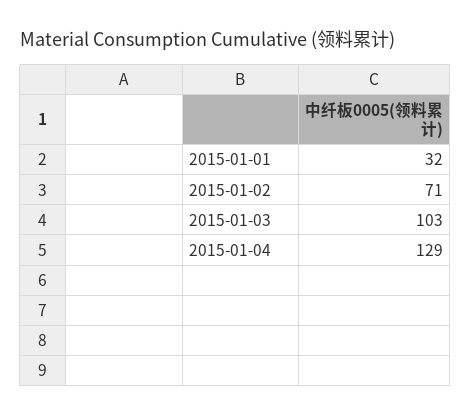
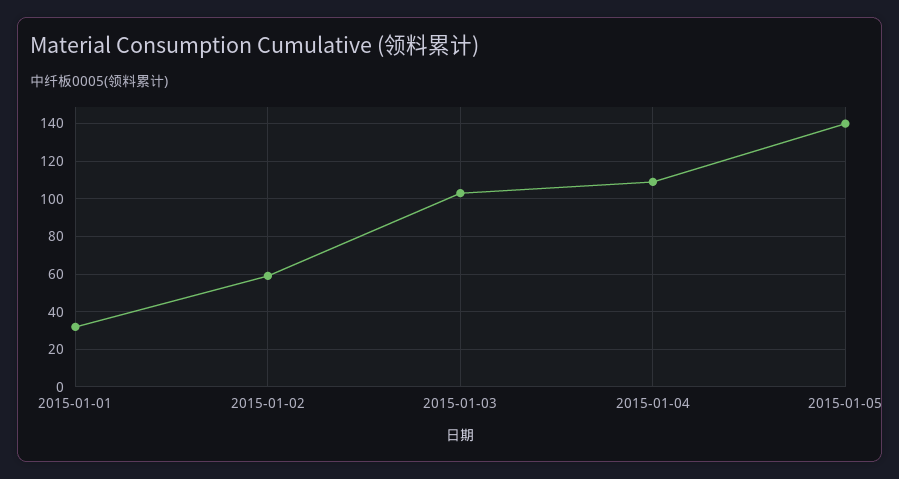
2015-01-02: 71 -> 60
2015-01-04: 129 -> 110
2015-01-05: none -> 140

